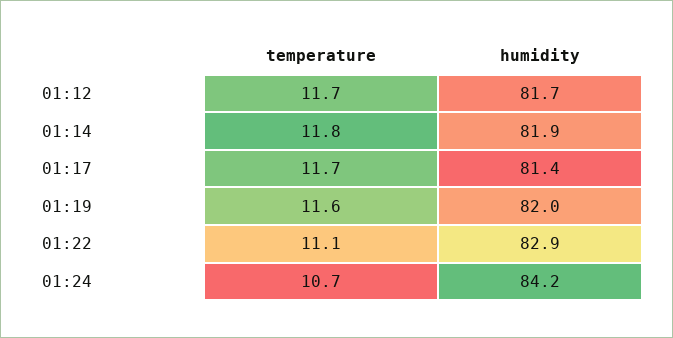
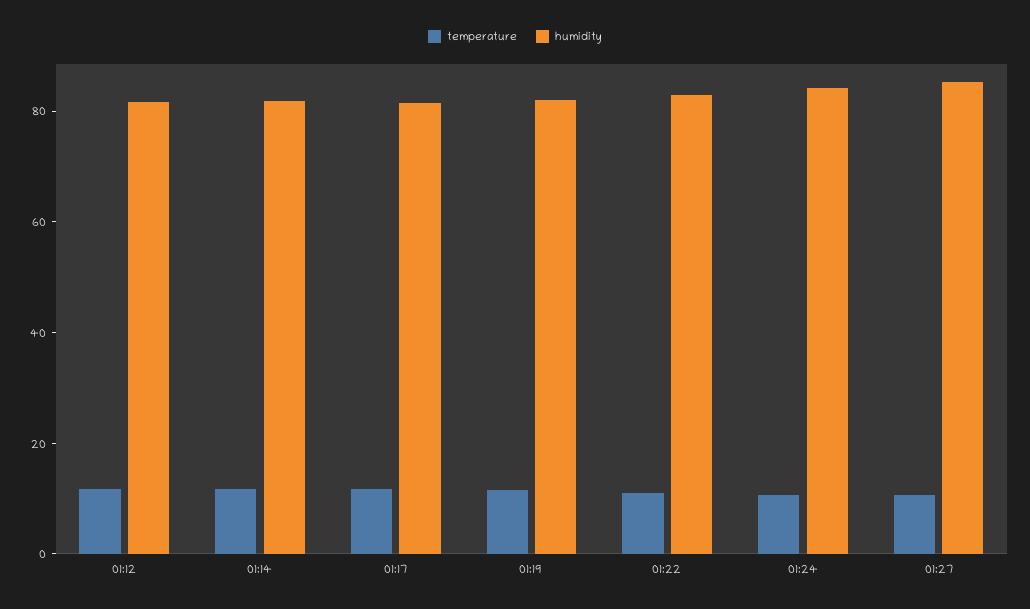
temperature, 01:27: none -> 10
humidity, 01:27: none -> 85

